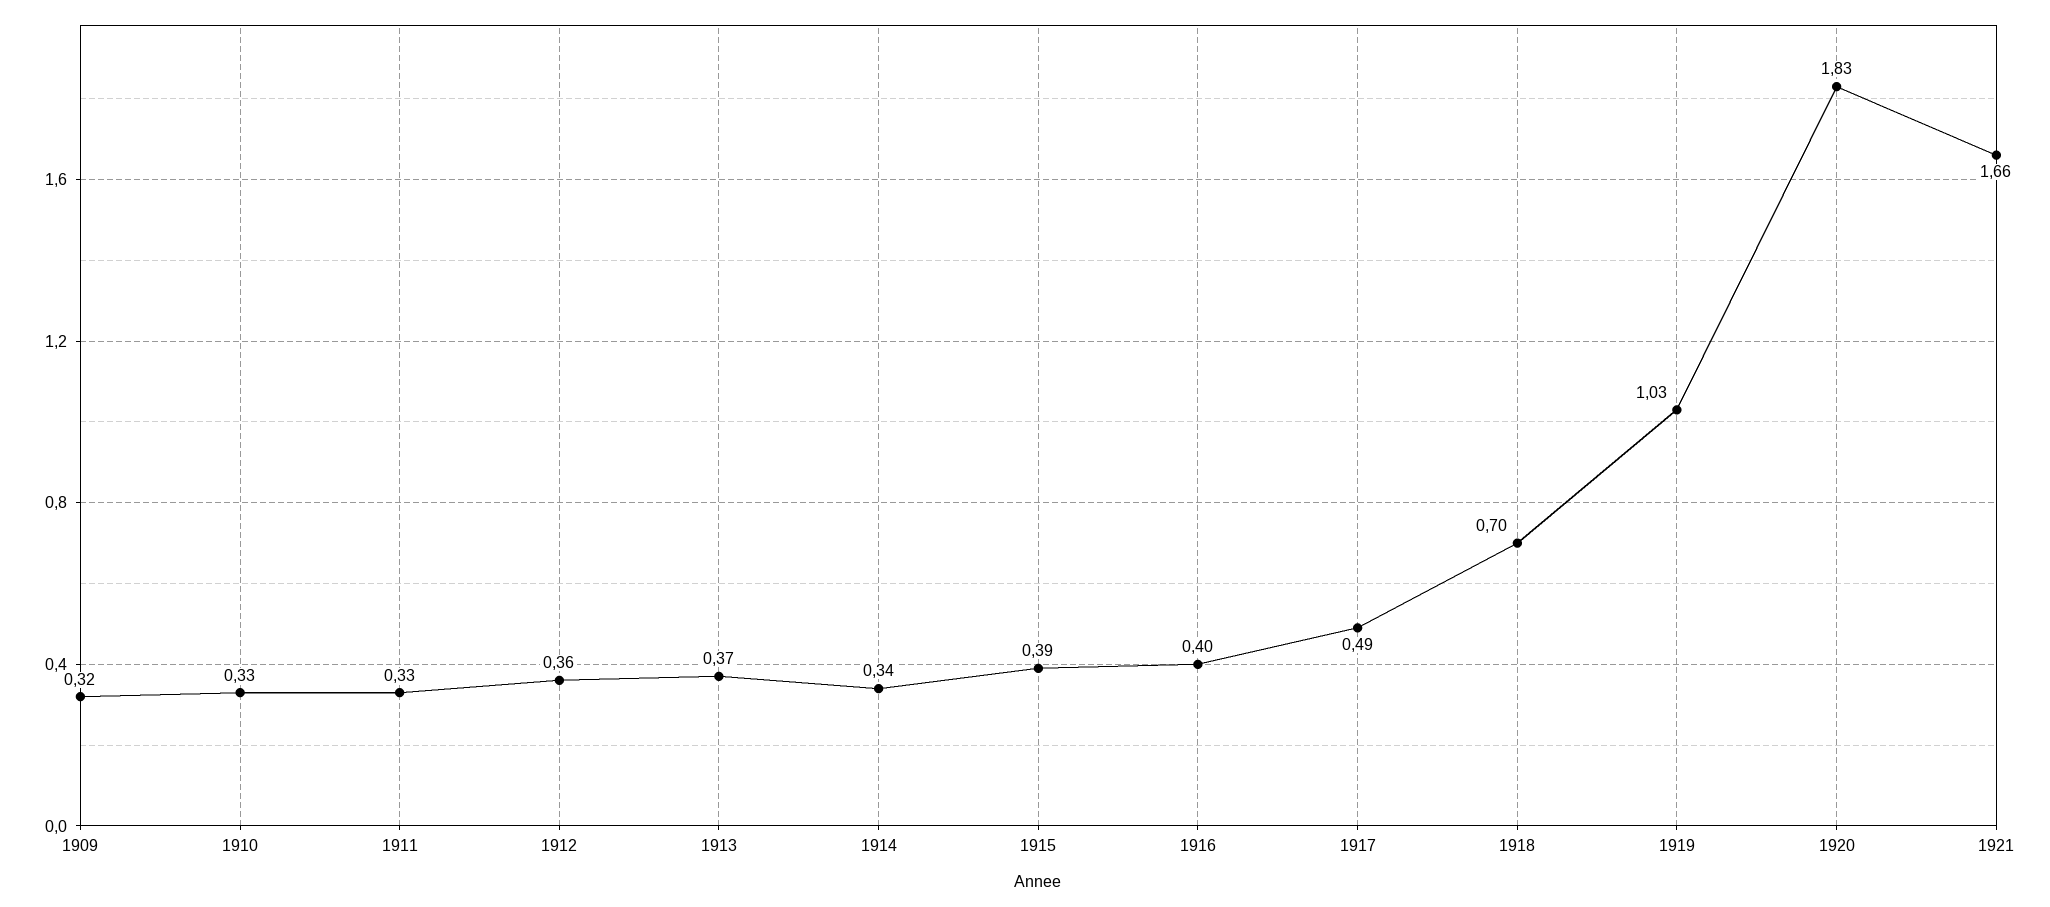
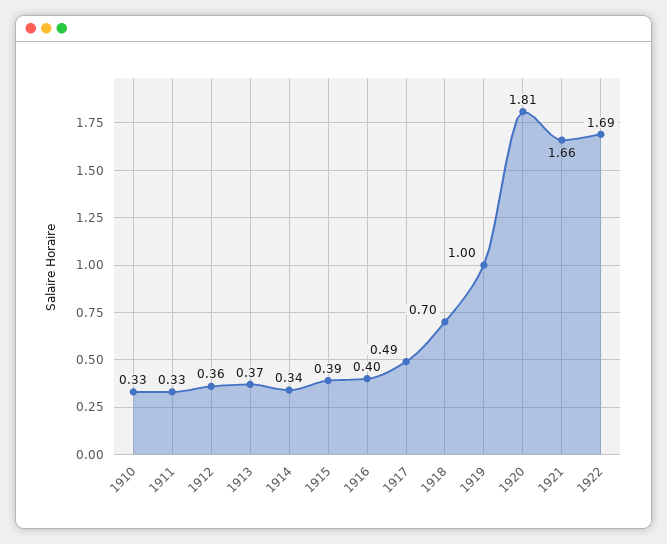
1909: 0.32 -> none
1919: 1.03 -> 1
1920: 1.83 -> 1.81
1922: none -> 1.69

